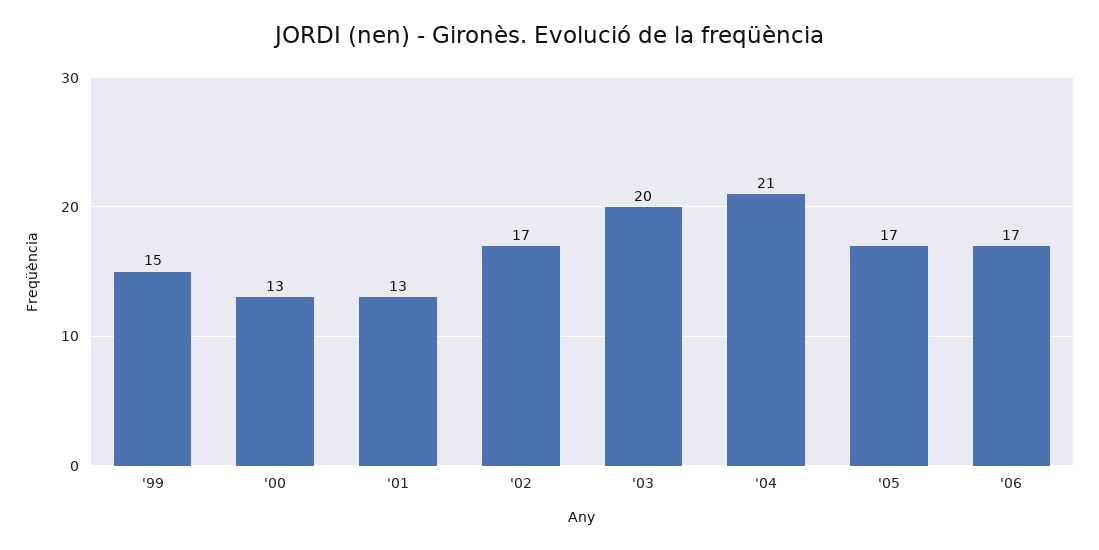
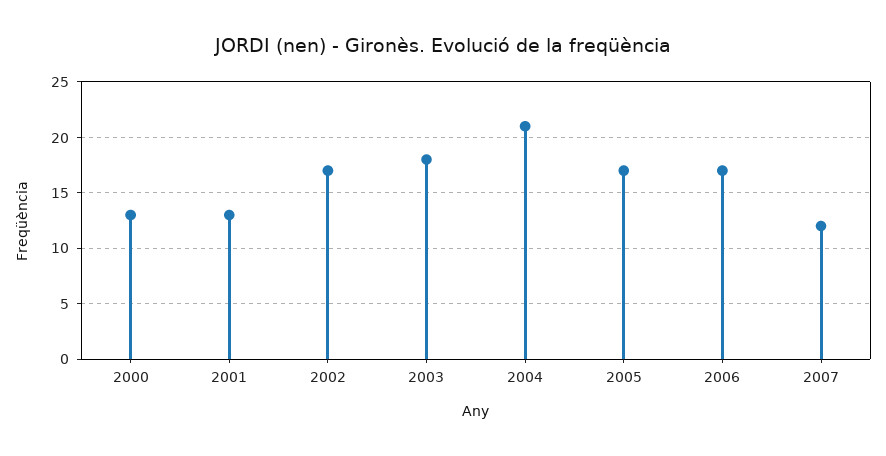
'99: 15 -> none
'03: 20 -> 18
2007: none -> 12

